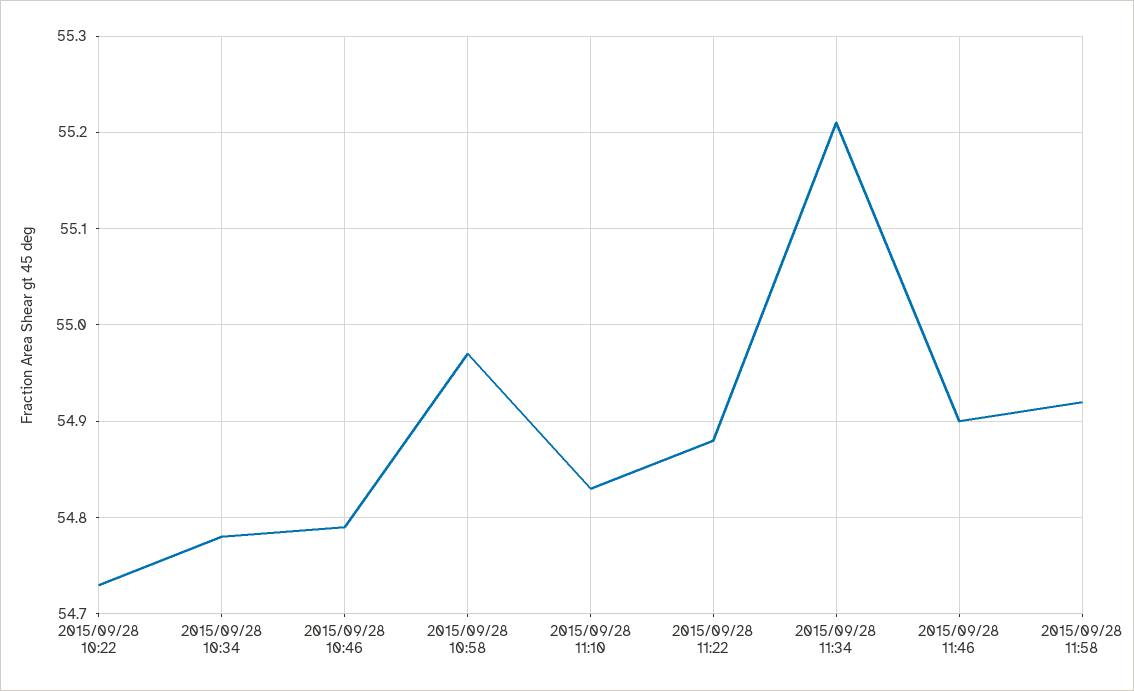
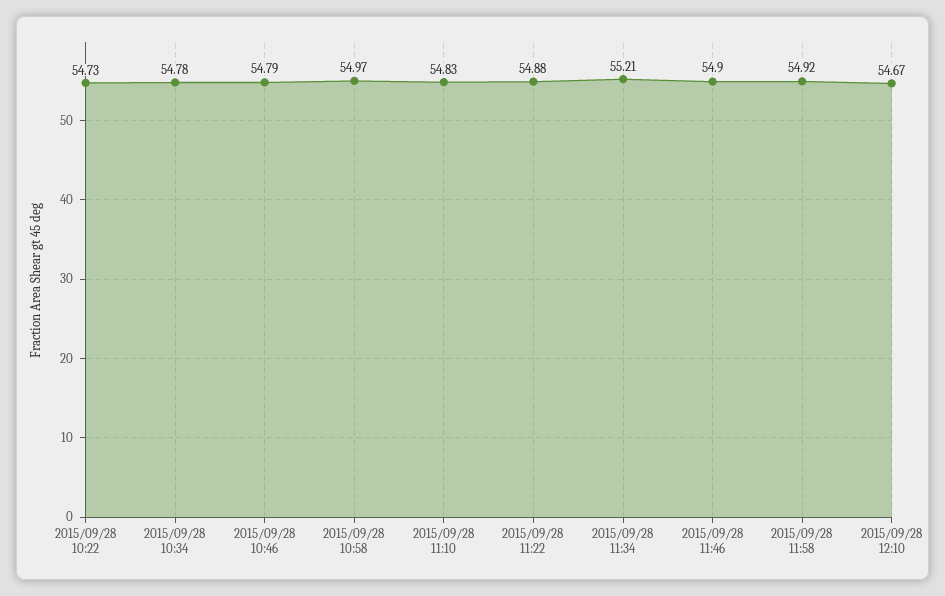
2015/09/28 12:10: none -> 54.67

